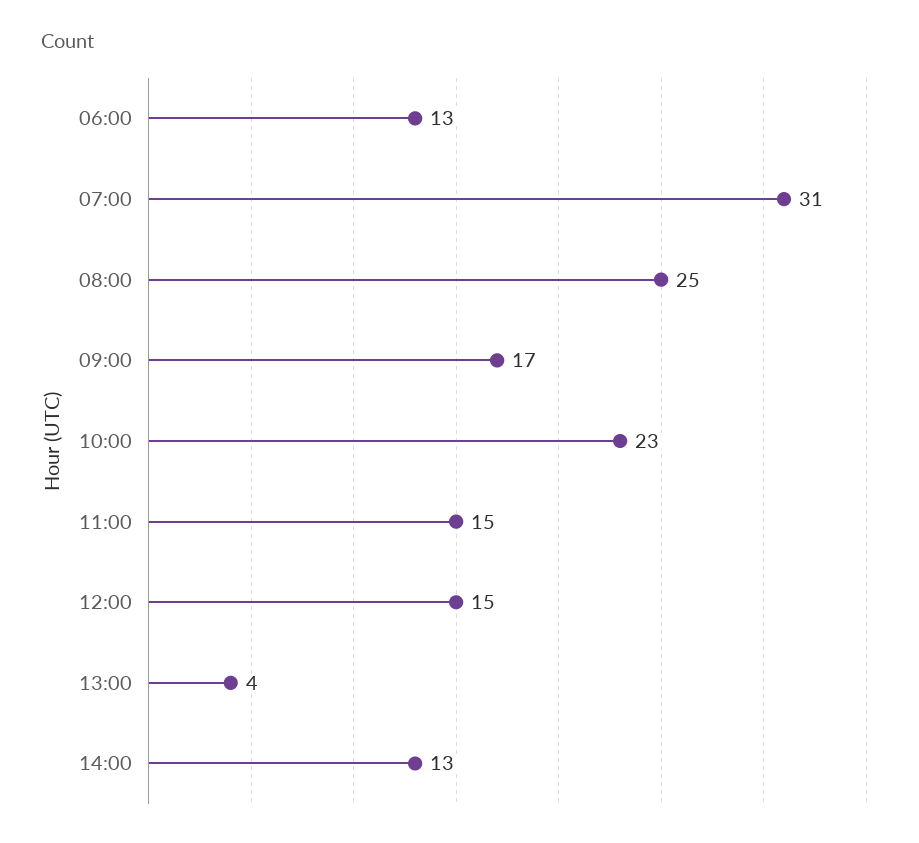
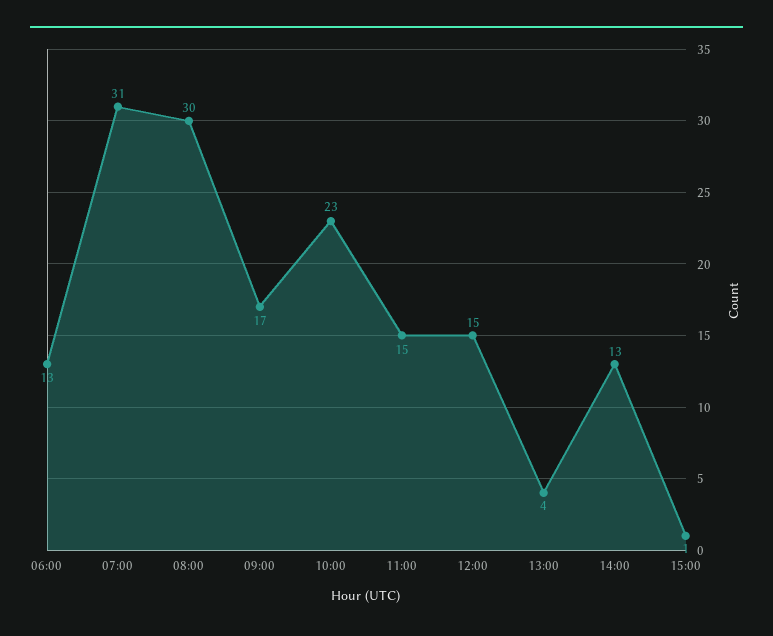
08:00: 25 -> 30
15:00: none -> 1

